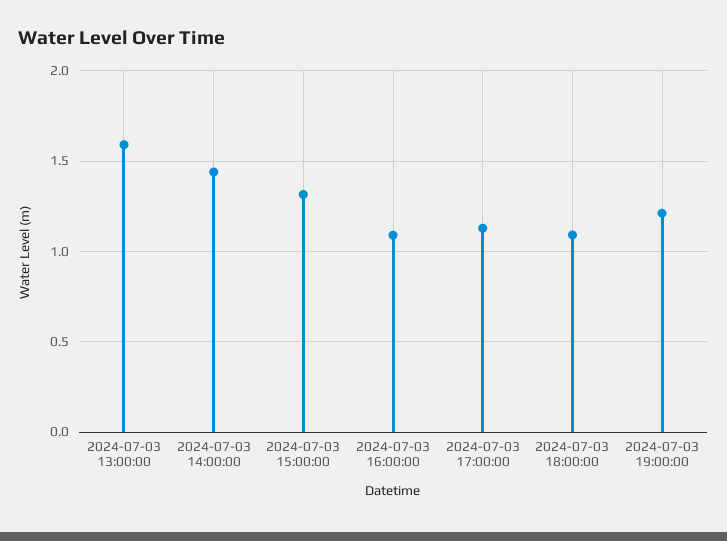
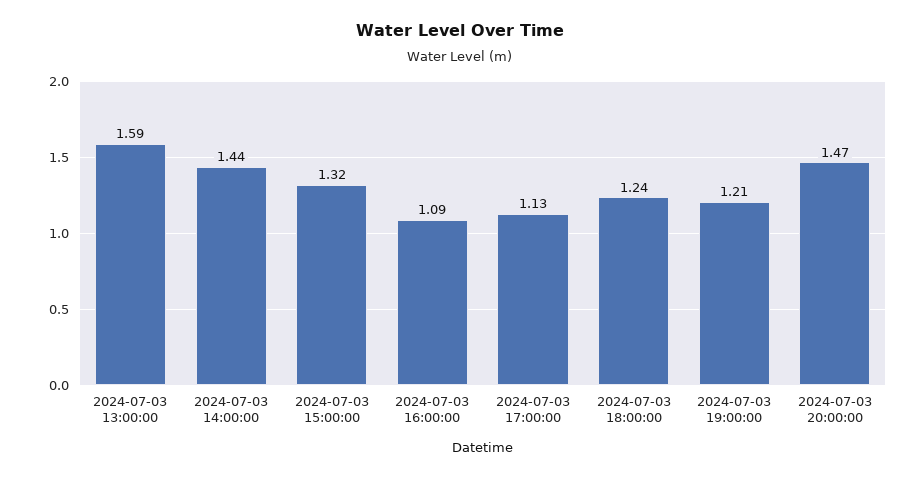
2024-07-03 18:00:00: 1.1 -> 1.24
2024-07-03 20:00:00: none -> 1.47

